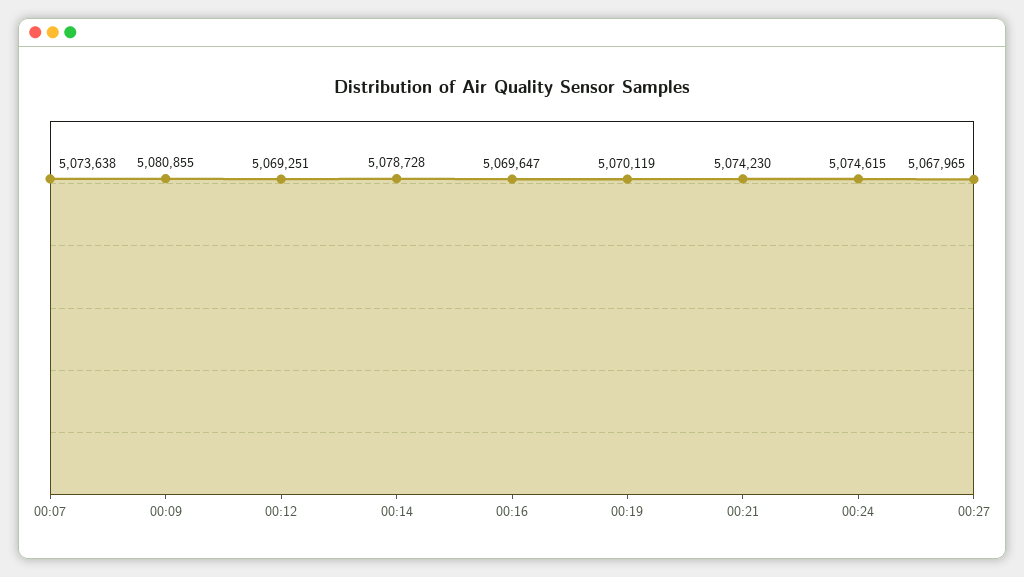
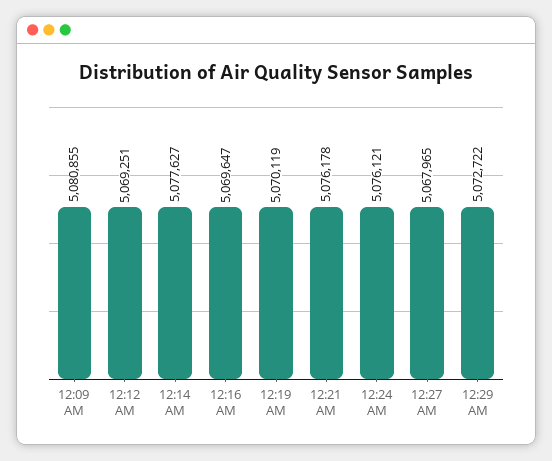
00:07: 5073638 -> none
00:14: 5078728 -> 5077627
00:21: 5074230 -> 5076178
00:24: 5074615 -> 5076121
12:29 AM: none -> 5072722

